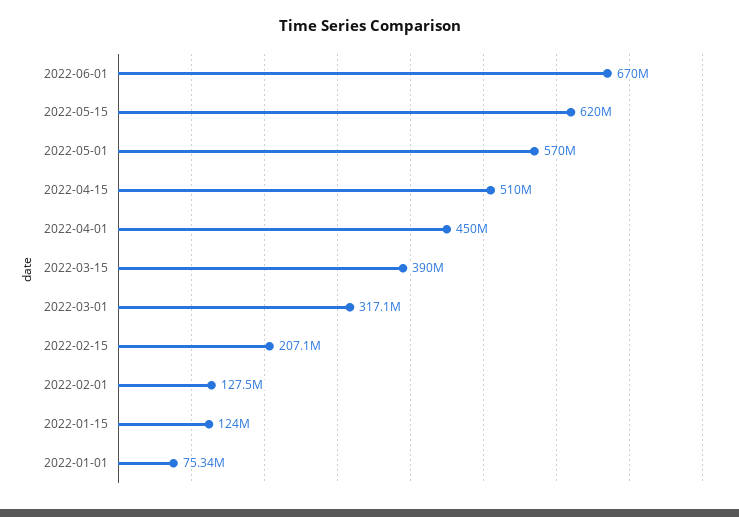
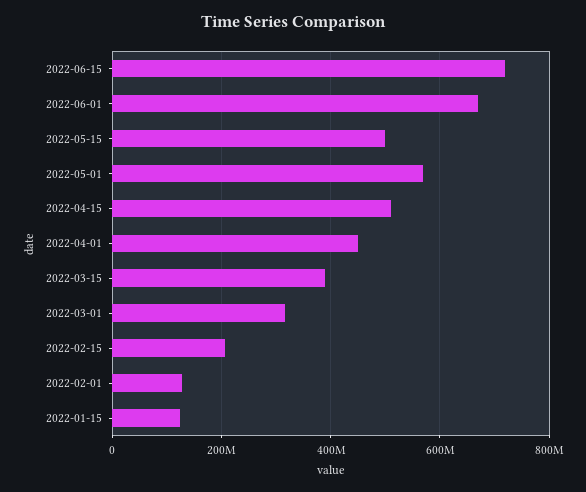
2022-05-15: 620000000 -> 500000000
2022-01-01: 75340000 -> none
2022-06-15: none -> 720000000

